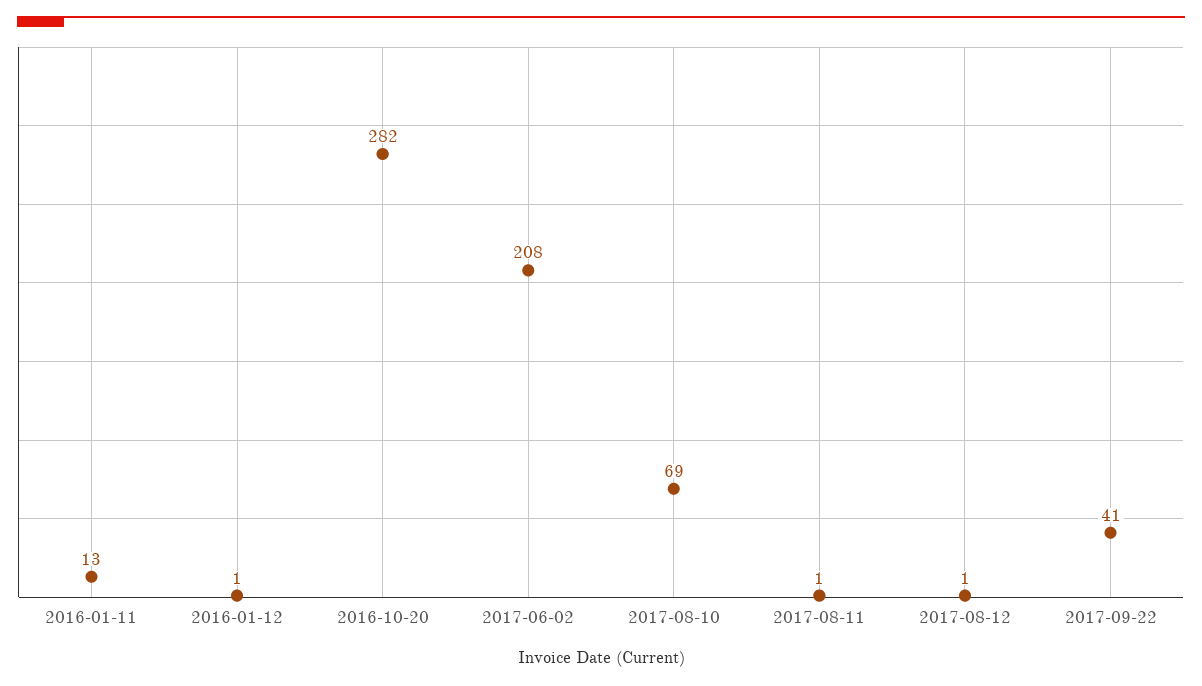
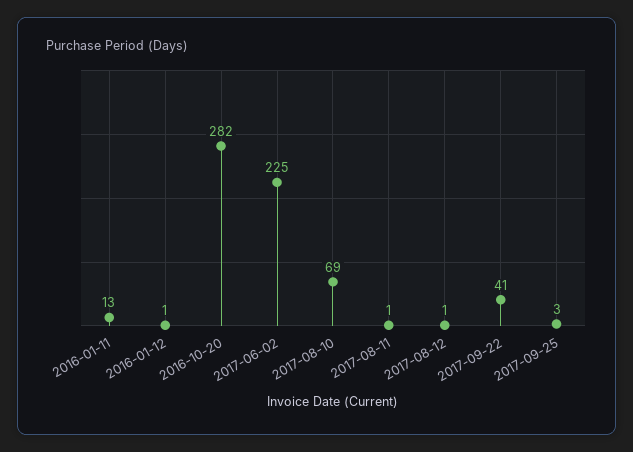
2017-06-02: 208 -> 225
2017-09-25: none -> 3

